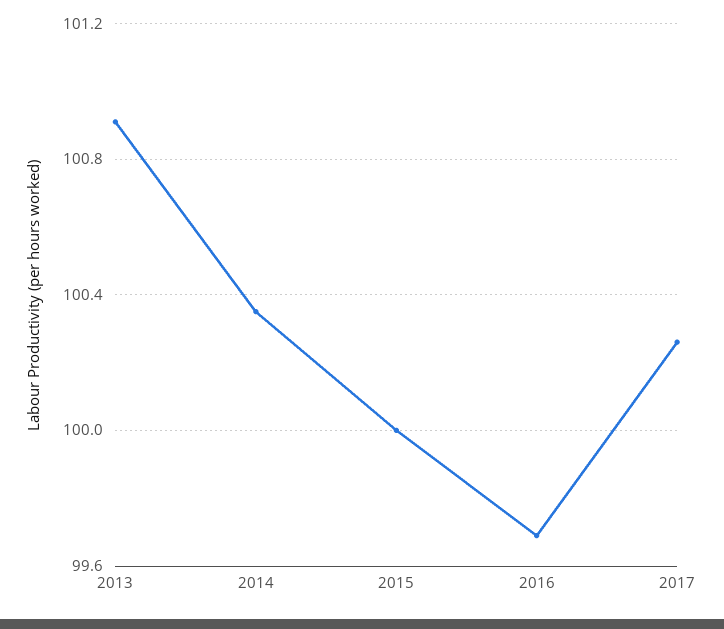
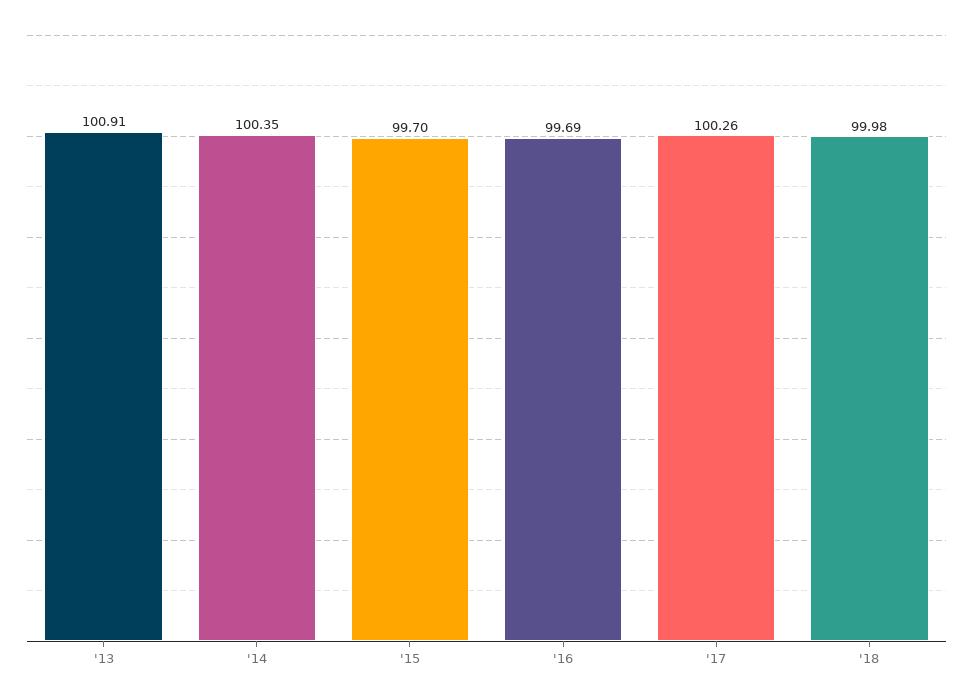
2015: 100 -> 99.7
'18: none -> 99.98

